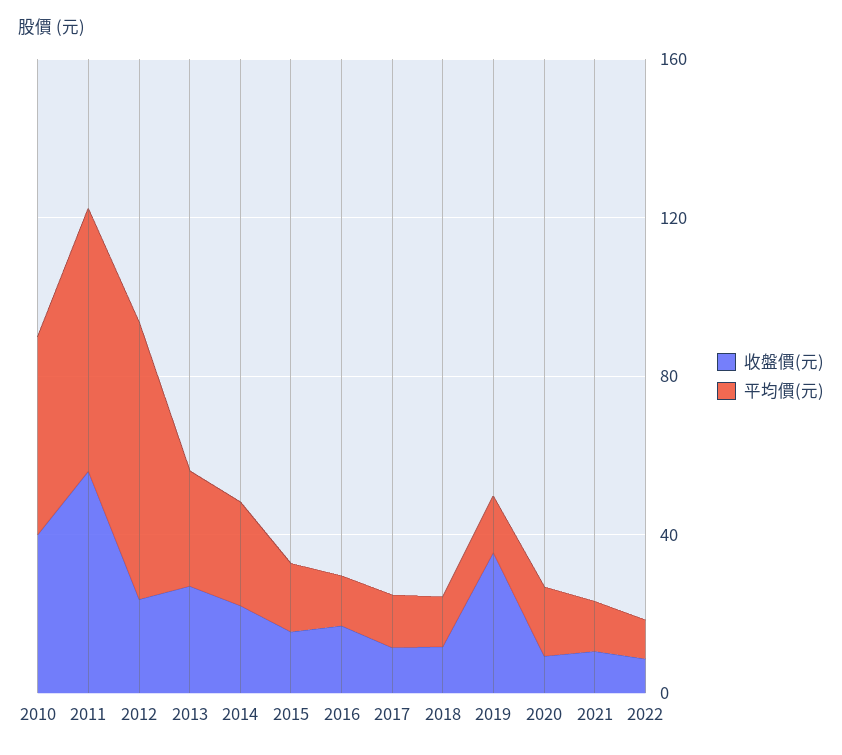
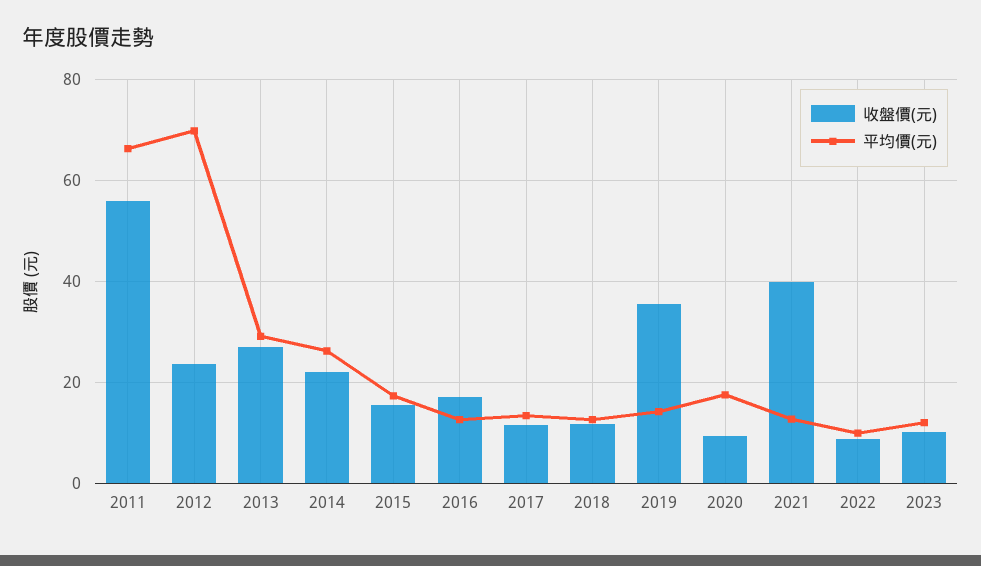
收盤價(元), 2010: 40 -> none
平均價(元), 2010: 50 -> none
收盤價(元), 2021: 10 -> 40
收盤價(元), 2023: none -> 10
平均價(元), 2023: none -> 12

